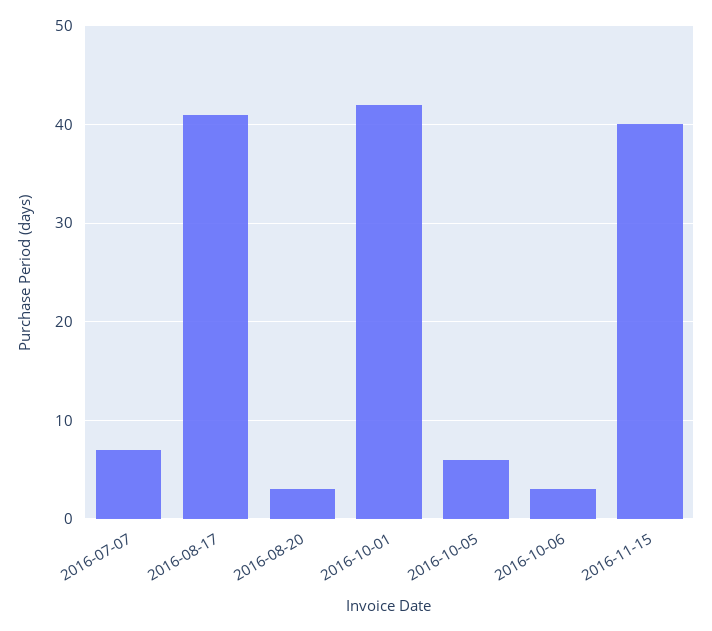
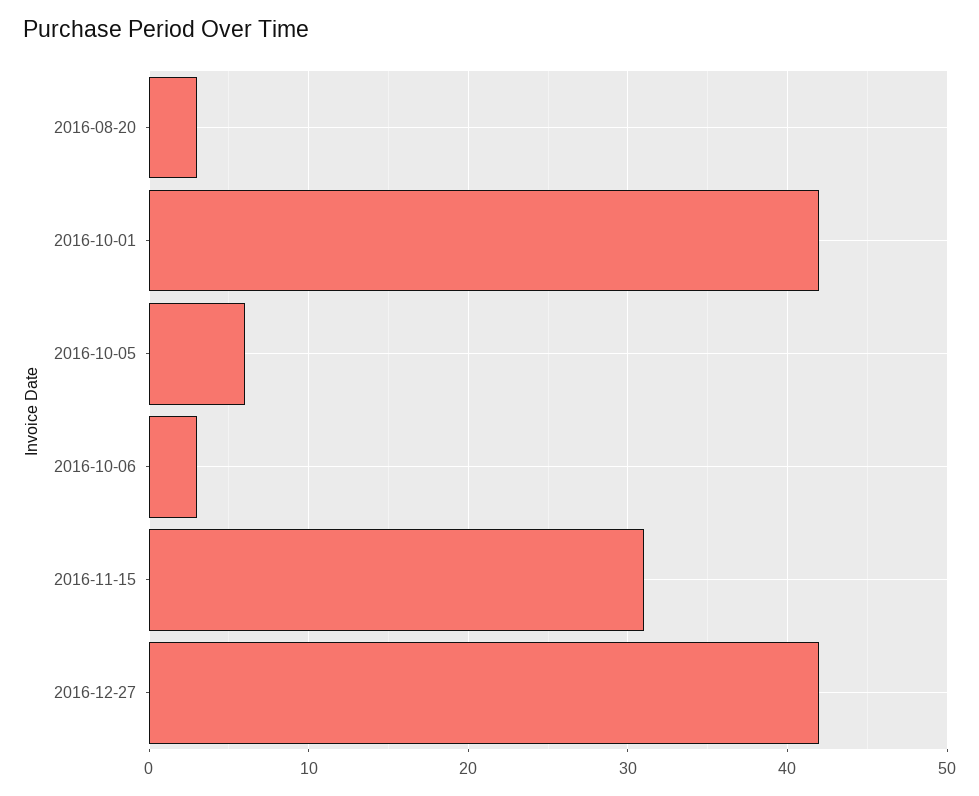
2016-07-07: 7 -> none
2016-08-17: 41 -> none
2016-11-15: 40 -> 31
2016-12-27: none -> 42

